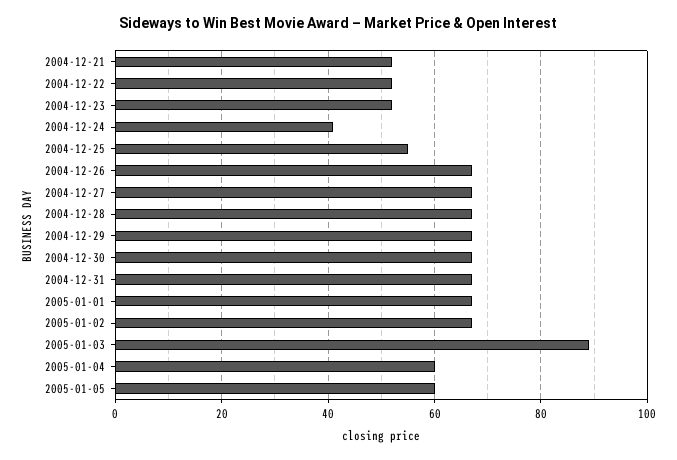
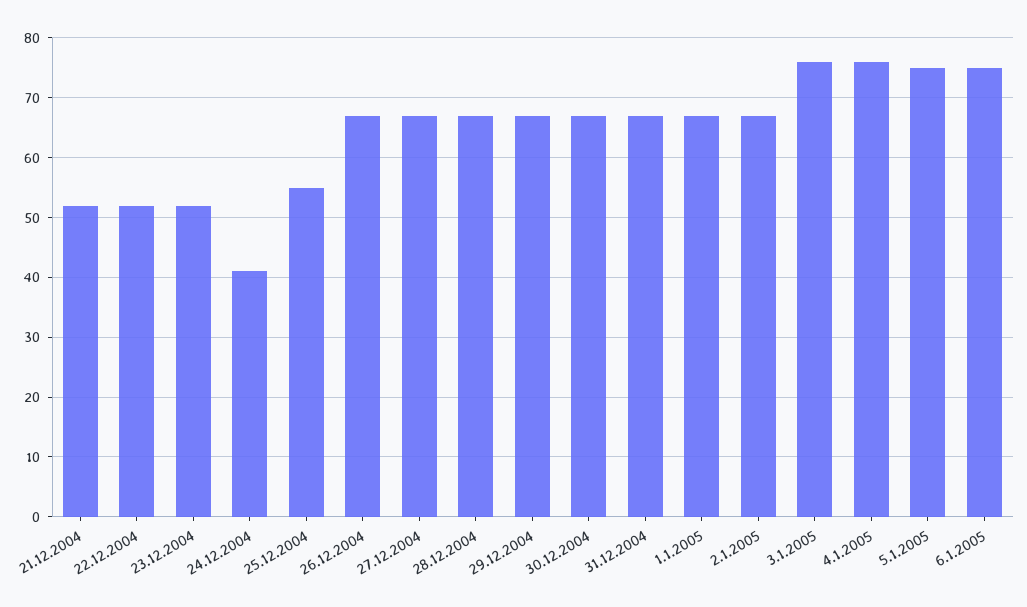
2005-01-03: 90 -> 75
2005-01-04: 60 -> 75
2005-01-05: 60 -> 75
6.1.2005: none -> 75

